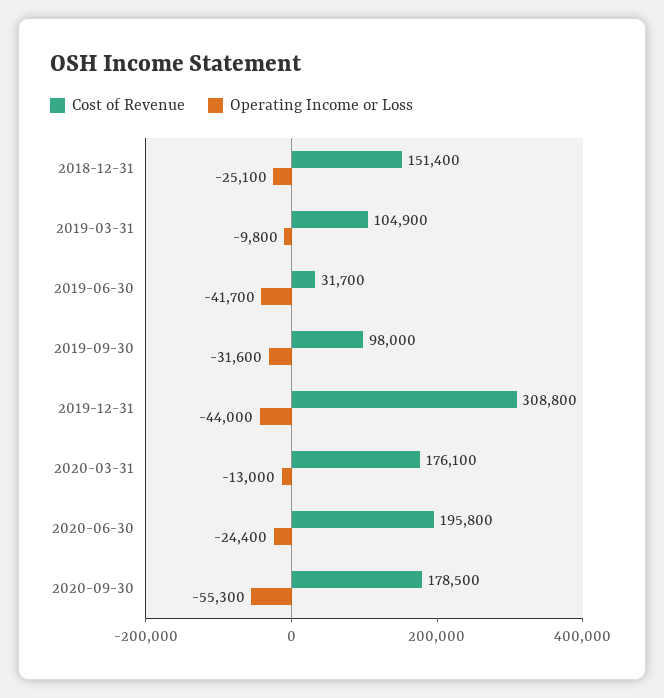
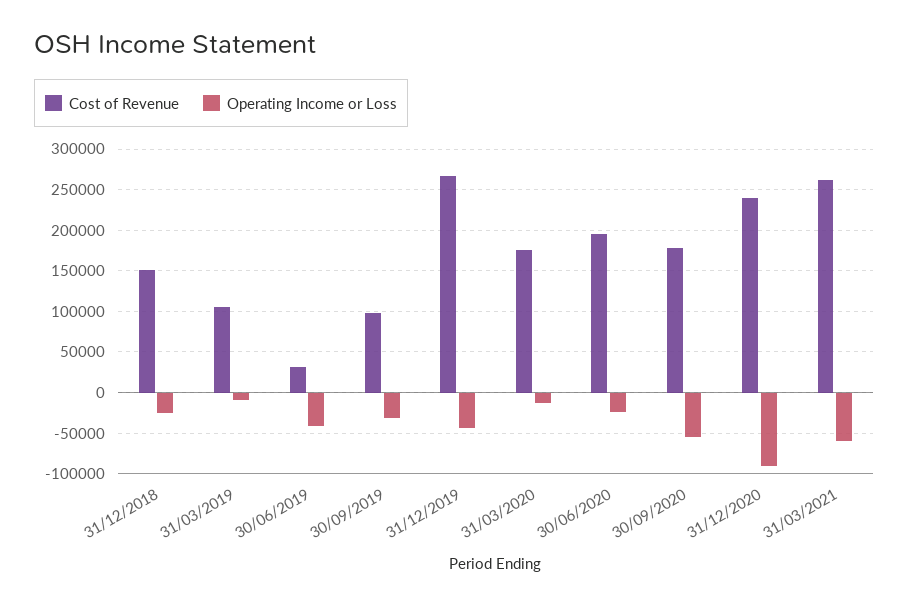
Cost of Revenue, 2019-12-31: 308800 -> 270000
Cost of Revenue, 31/12/2020: none -> 240000
Operating Income or Loss, 31/12/2020: none -> -90000
Cost of Revenue, 31/03/2021: none -> 260000
Operating Income or Loss, 31/03/2021: none -> -60000

